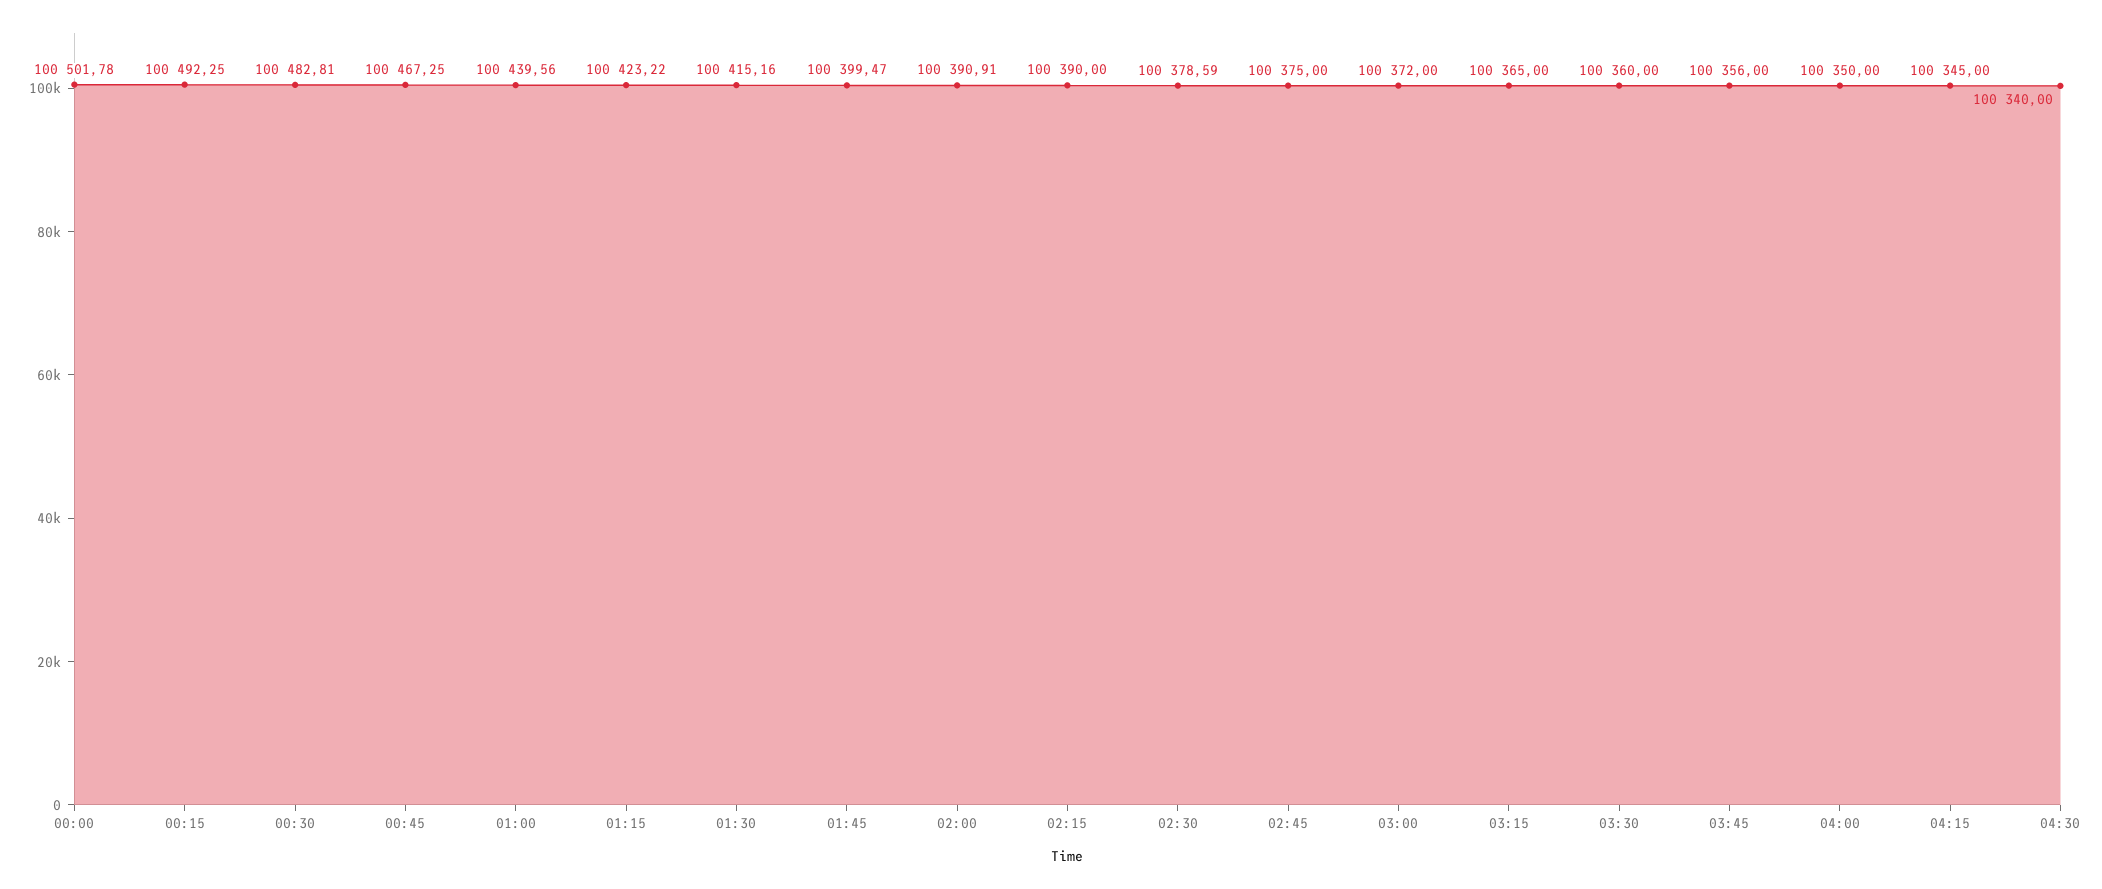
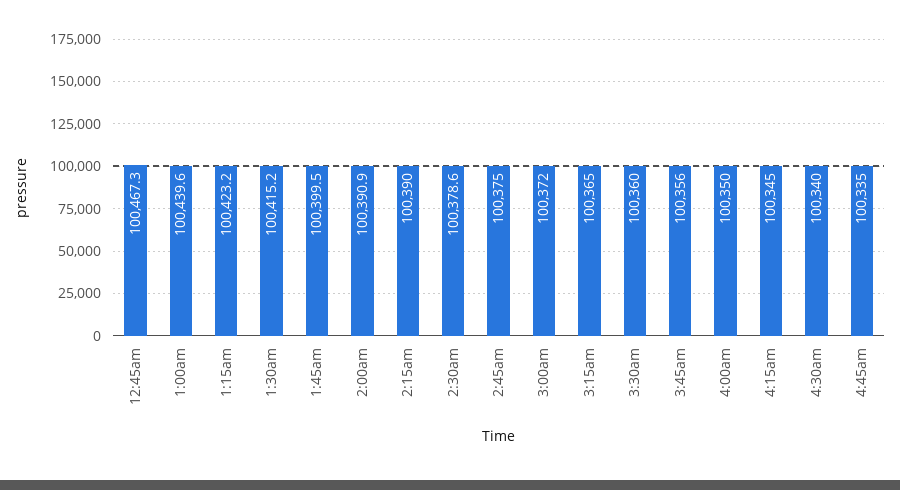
00:00: 100501.78 -> none
00:15: 100492.25 -> none
00:30: 100482.81 -> none
4:45am: none -> 100335

